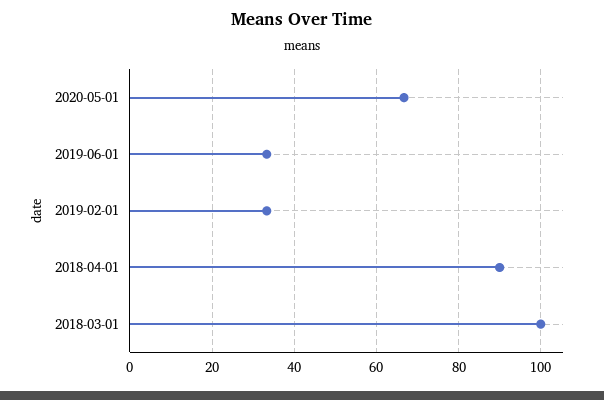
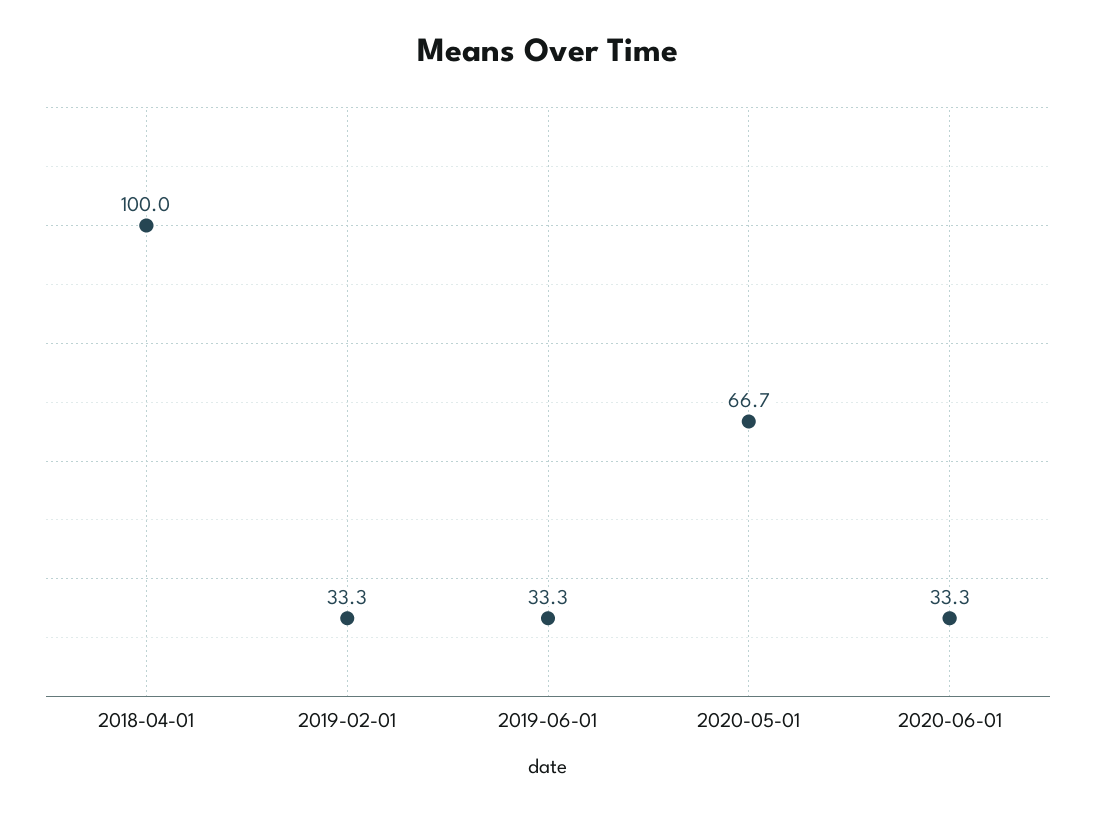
2018-04-01: 90 -> 100
2018-03-01: 100 -> none
2020-06-01: none -> 33.3

